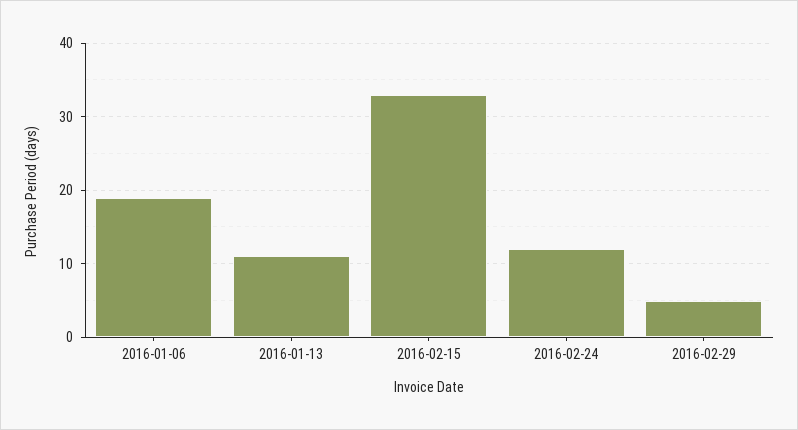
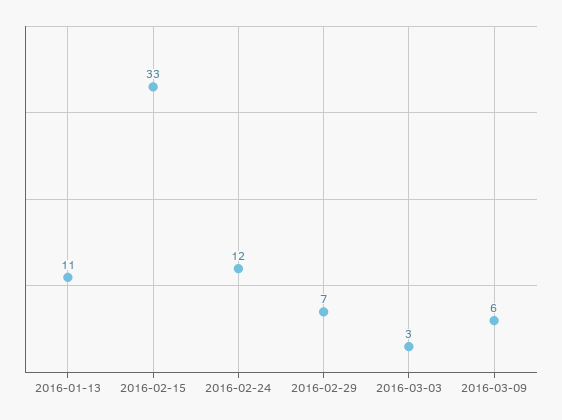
2016-01-06: 19 -> none
2016-02-29: 5 -> 7
2016-03-03: none -> 3
2016-03-09: none -> 6

